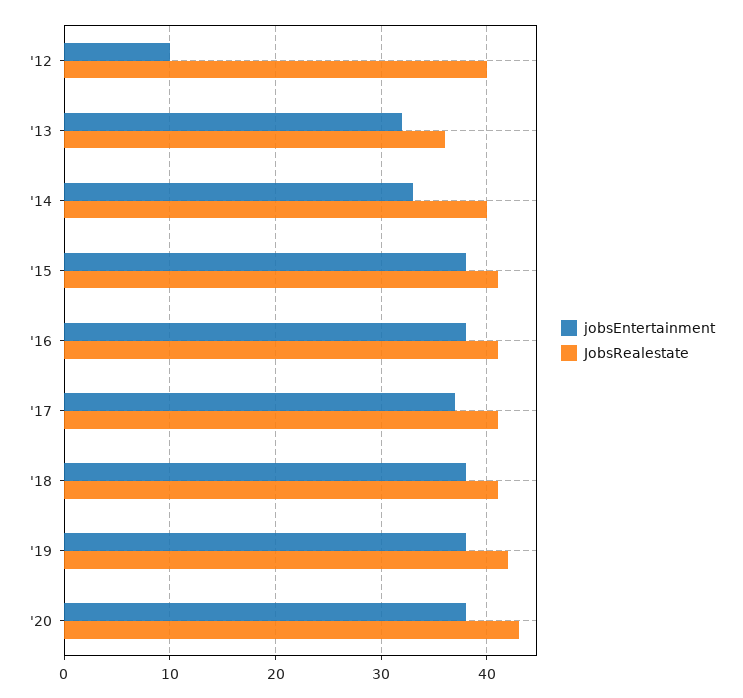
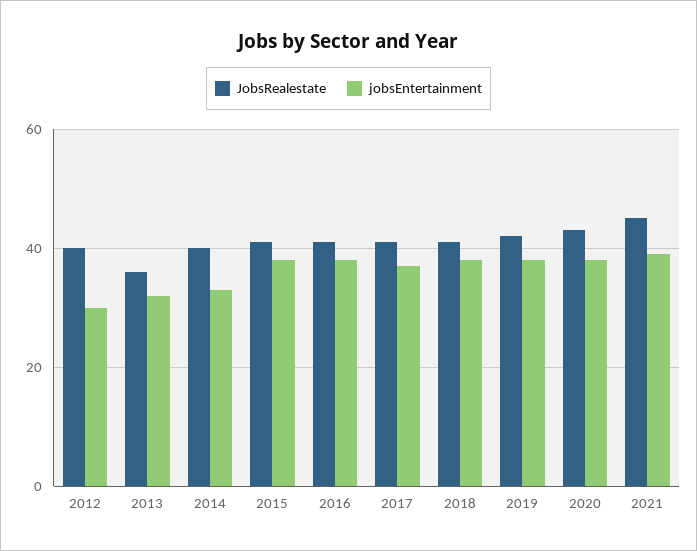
jobsEntertainment, '12: 10 -> 30
JobsRealestate, 2021: none -> 45
jobsEntertainment, 2021: none -> 40

